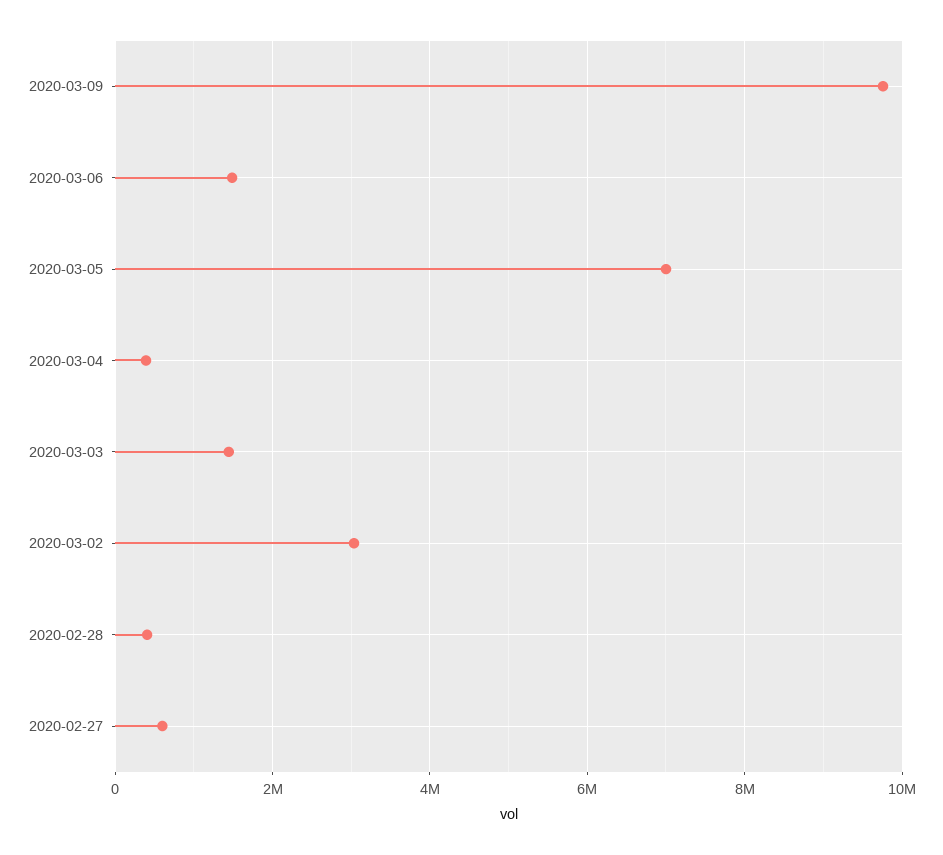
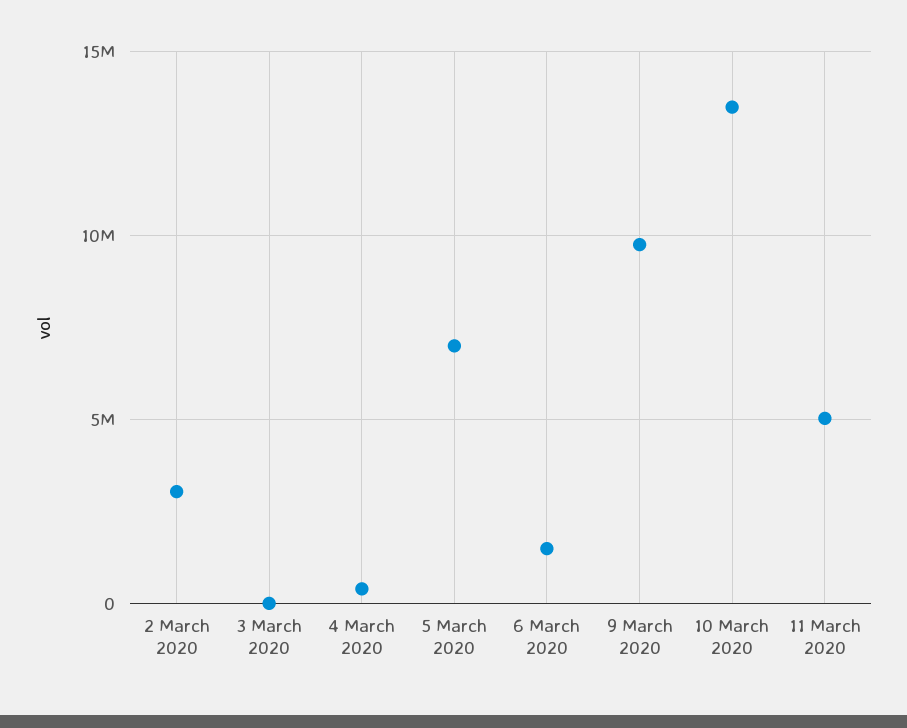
2020-03-03: 1400000 -> 0
2020-02-28: 400000 -> none
2020-02-27: 600000 -> none
10 March 2020: none -> 13500000
11 March 2020: none -> 5000000

